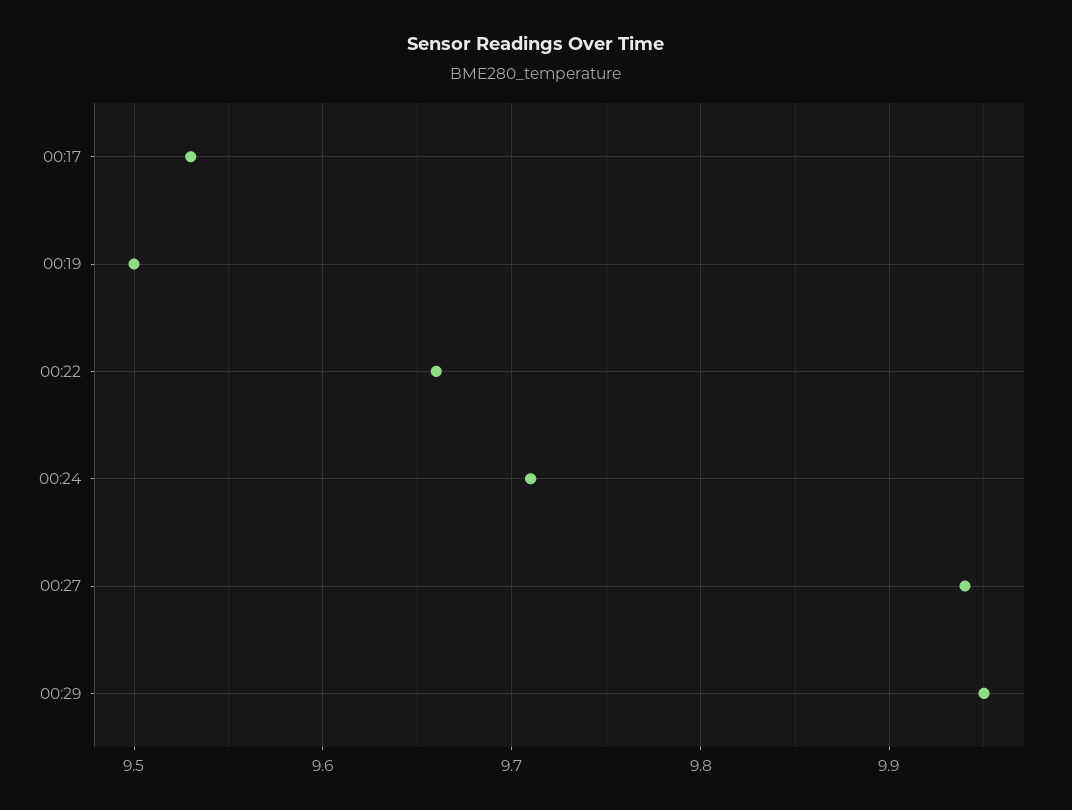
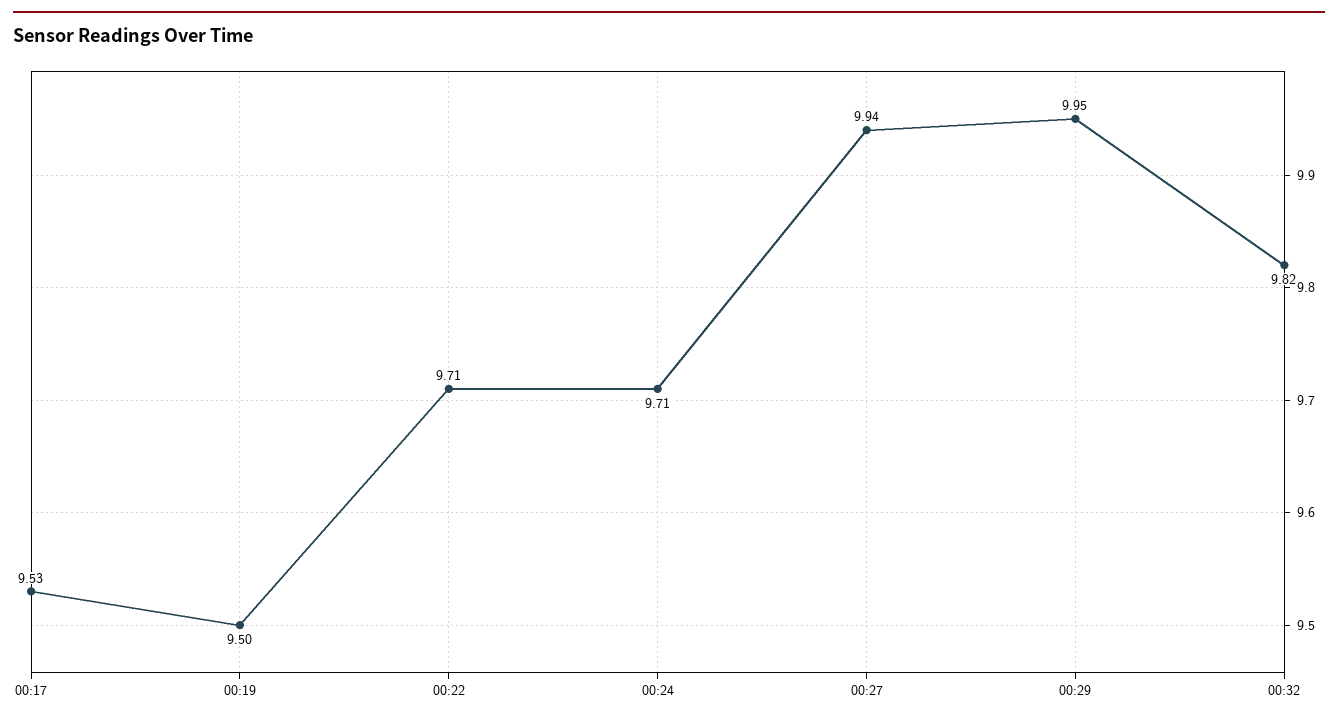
00:22: 9.66 -> 9.71
00:32: none -> 9.82

